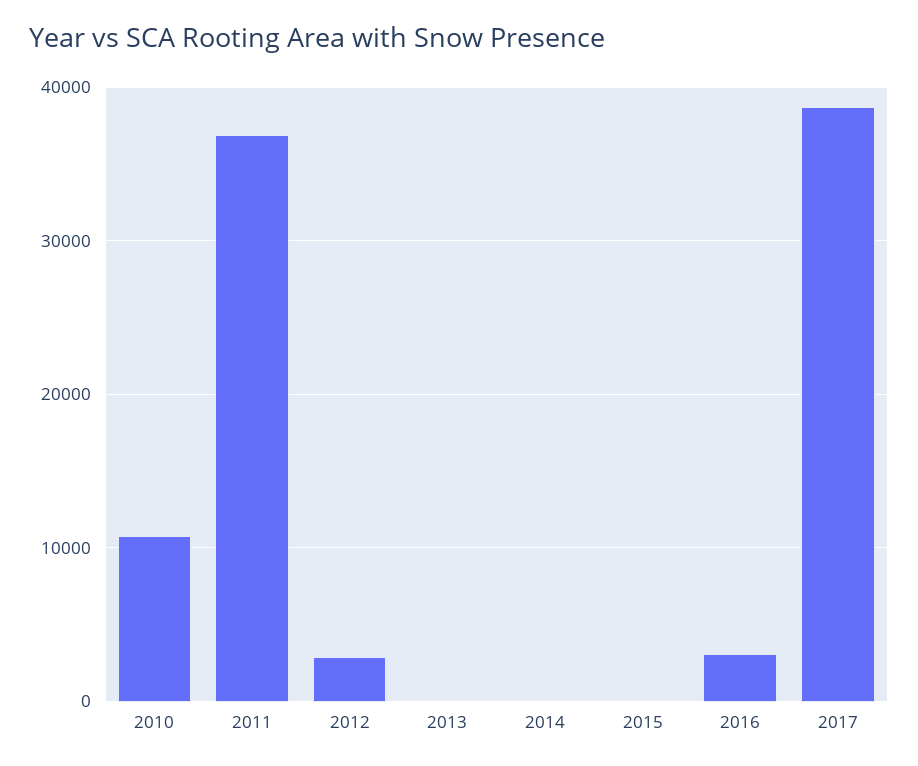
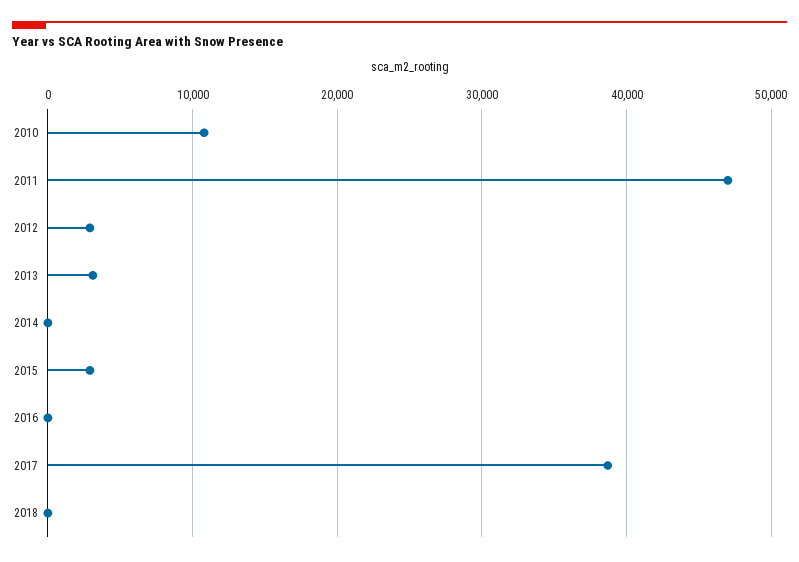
2011: 37000 -> 47000
2013: 0 -> 3000
2015: 0 -> 3000
2016: 3000 -> 0
2018: none -> 0

